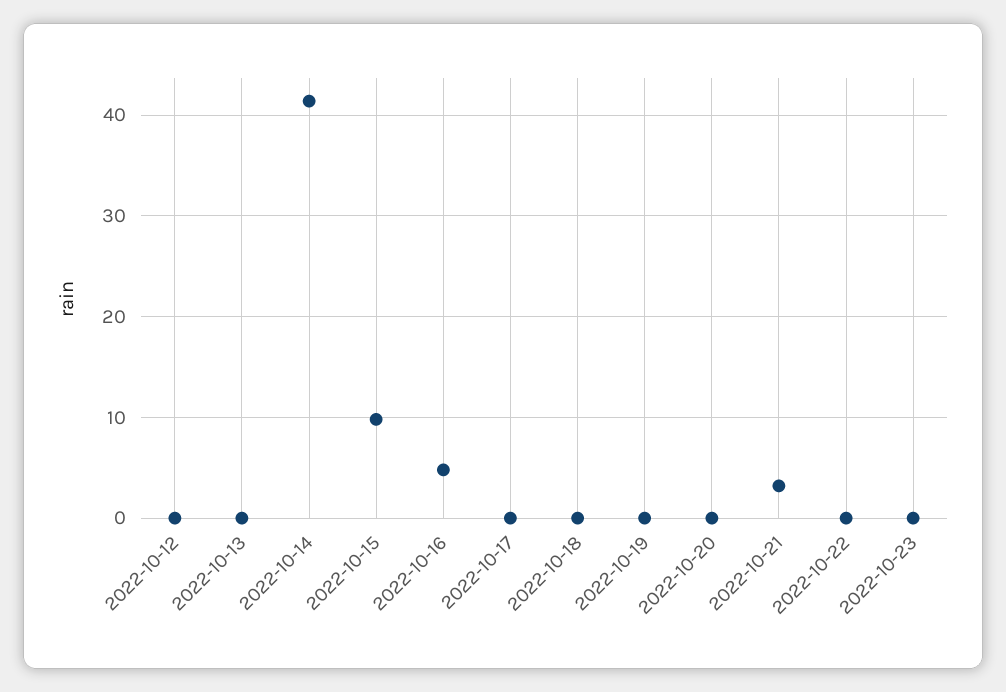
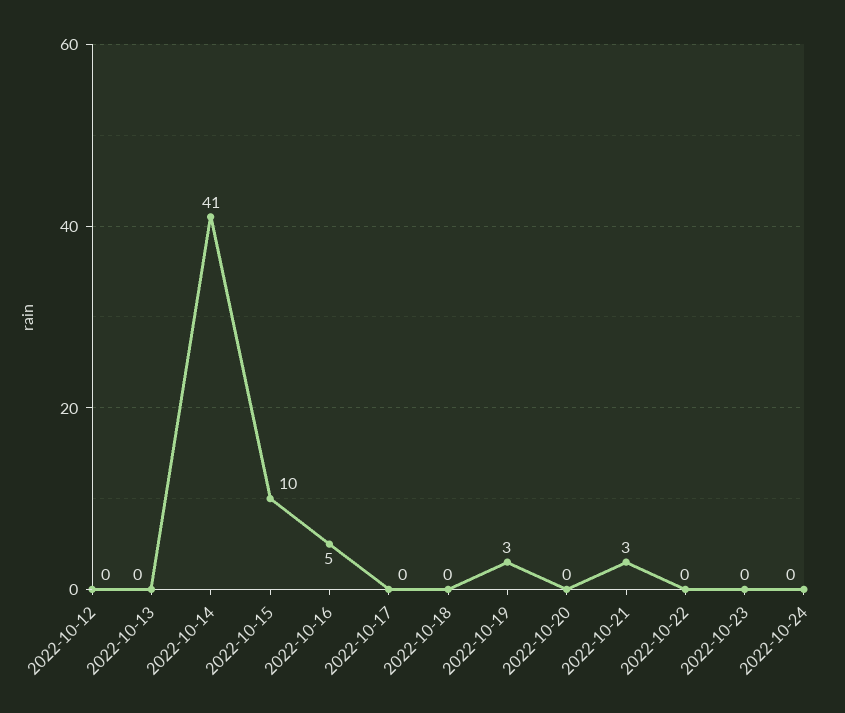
2022-10-19: 0 -> 3
2022-10-24: none -> 0

